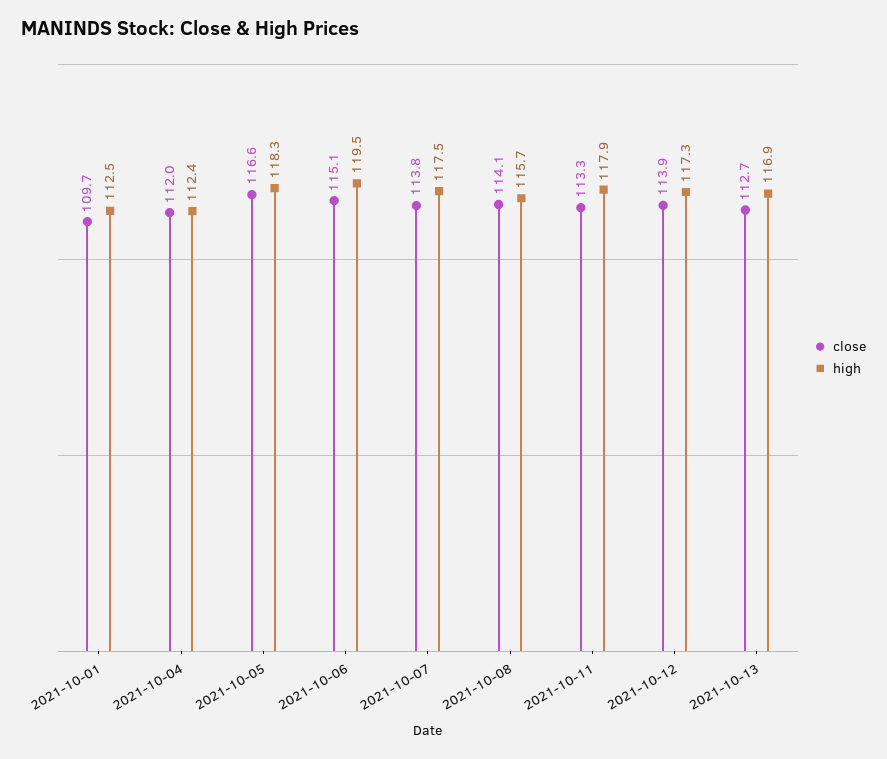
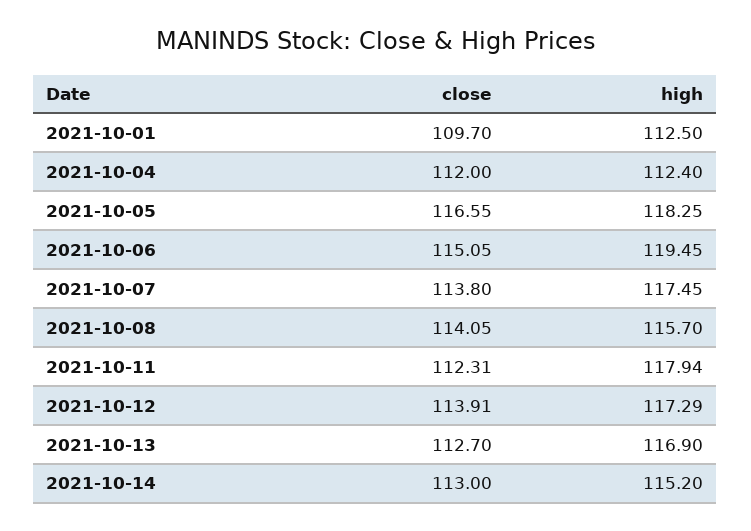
close, 2021-10-11: 113.3 -> 112.31
close, 2021-10-14: none -> 113
high, 2021-10-14: none -> 115.2

